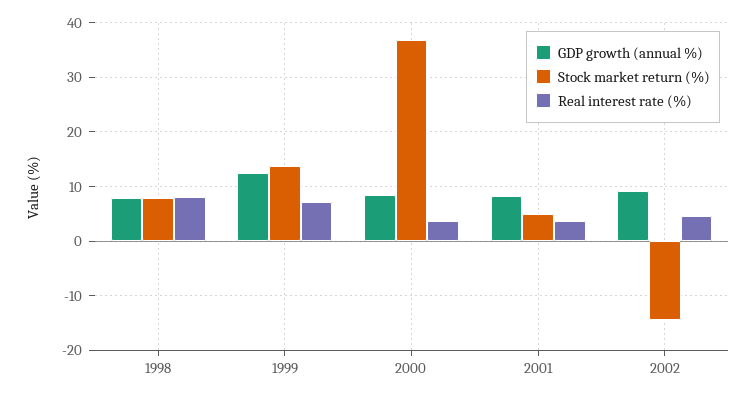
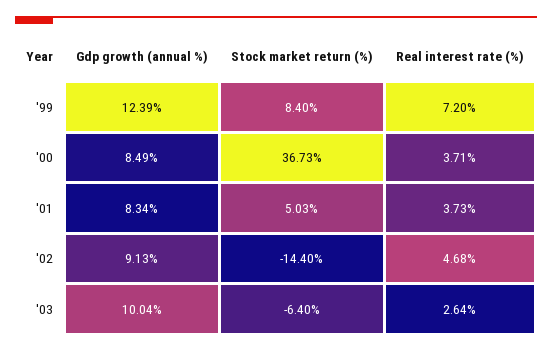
GDP growth (annual %), 1998: 8 -> none
Stock market return (%), 1998: 8 -> none
Real interest rate (%), 1998: 8 -> none
Stock market return (%), 1999: 14 -> 8.4
GDP growth (annual %), '03: none -> 10.04
Stock market return (%), '03: none -> -6.4
Real interest rate (%), '03: none -> 2.64

